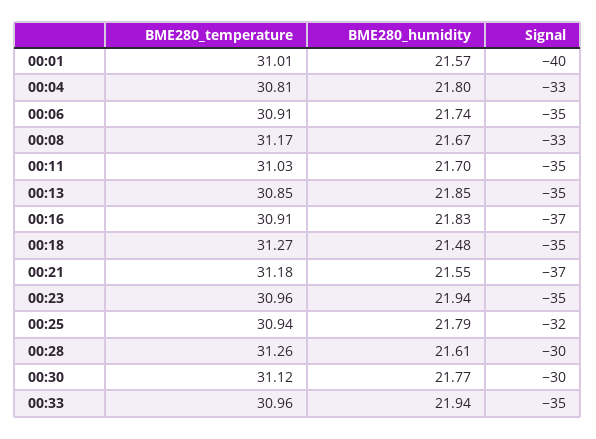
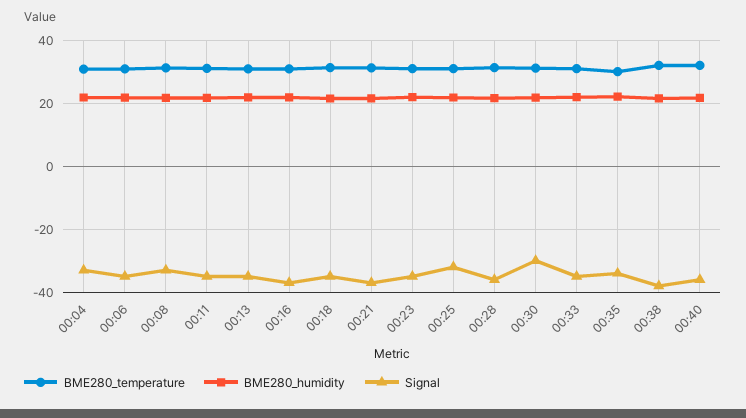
BME280_temperature, 00:01: 31.01 -> none
BME280_humidity, 00:01: 21.57 -> none
Signal, 00:01: -40 -> none
Signal, 00:28: -30 -> -36
BME280_temperature, 00:35: none -> 30
BME280_humidity, 00:35: none -> 22
Signal, 00:35: none -> -34
BME280_temperature, 00:38: none -> 32
BME280_humidity, 00:38: none -> 22
Signal, 00:38: none -> -38
BME280_temperature, 00:40: none -> 32
BME280_humidity, 00:40: none -> 22
Signal, 00:40: none -> -36

